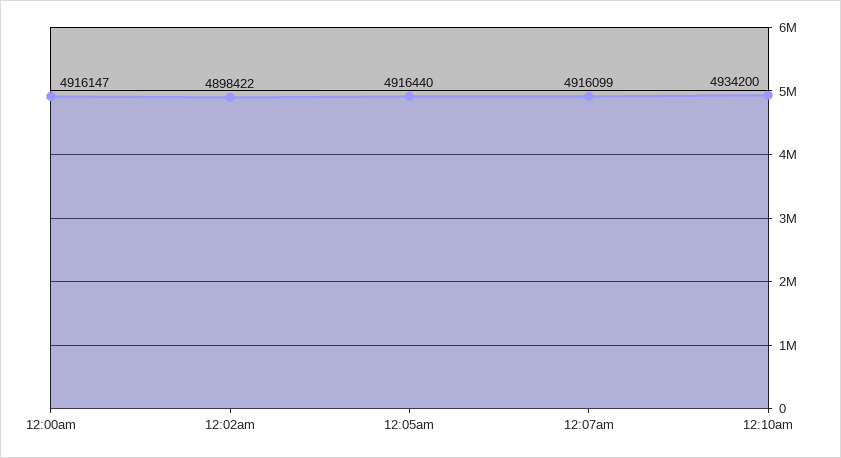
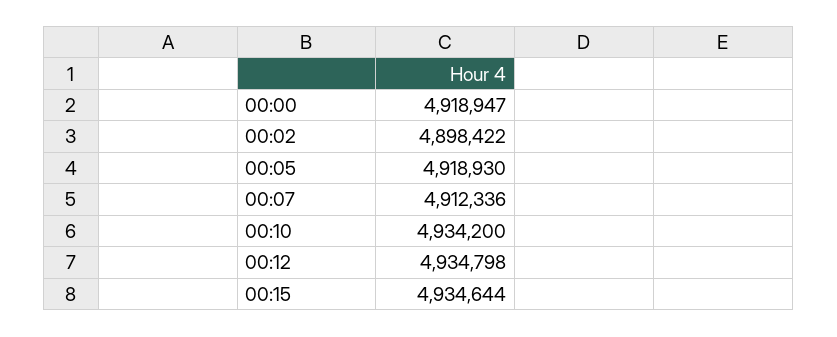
12:00am: 4916147 -> 4918947
12:05am: 4916440 -> 4918930
12:07am: 4916099 -> 4912336
00:12: none -> 4934798
00:15: none -> 4934644

